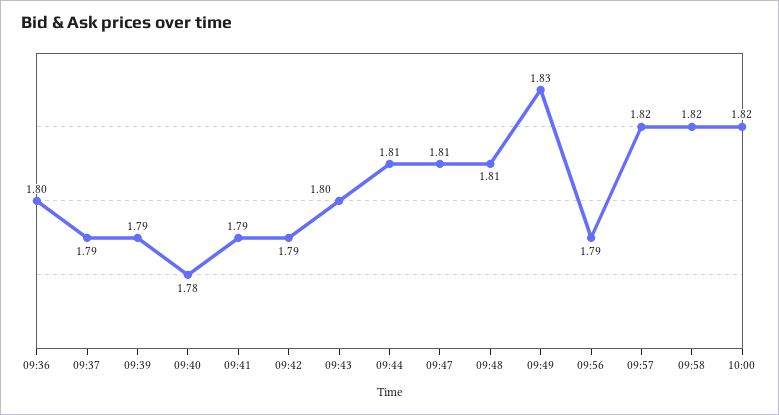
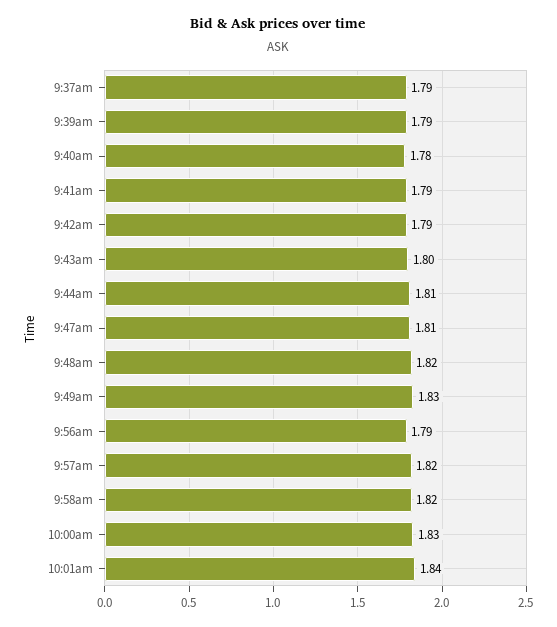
09:36: 1.8 -> none
09:48: 1.81 -> 1.82
10:00: 1.82 -> 1.83
10:01am: none -> 1.84

